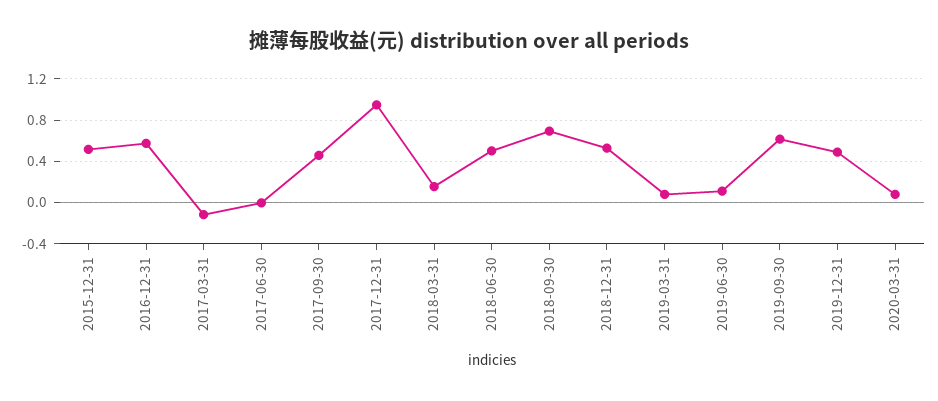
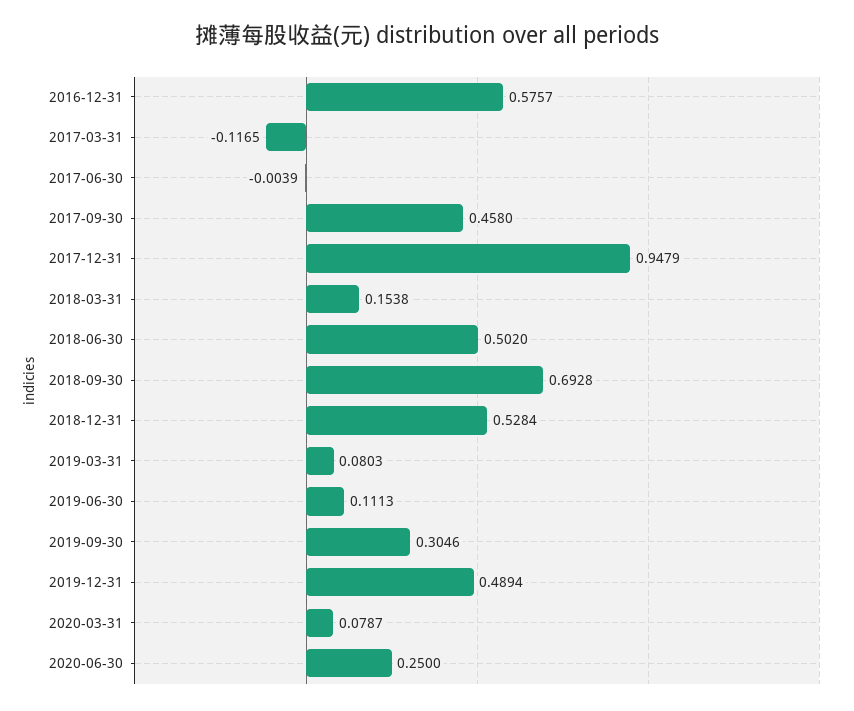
2015-12-31: 0.5 -> none
2019-09-30: 0.6 -> 0.3046
2020-06-30: none -> 0.25

